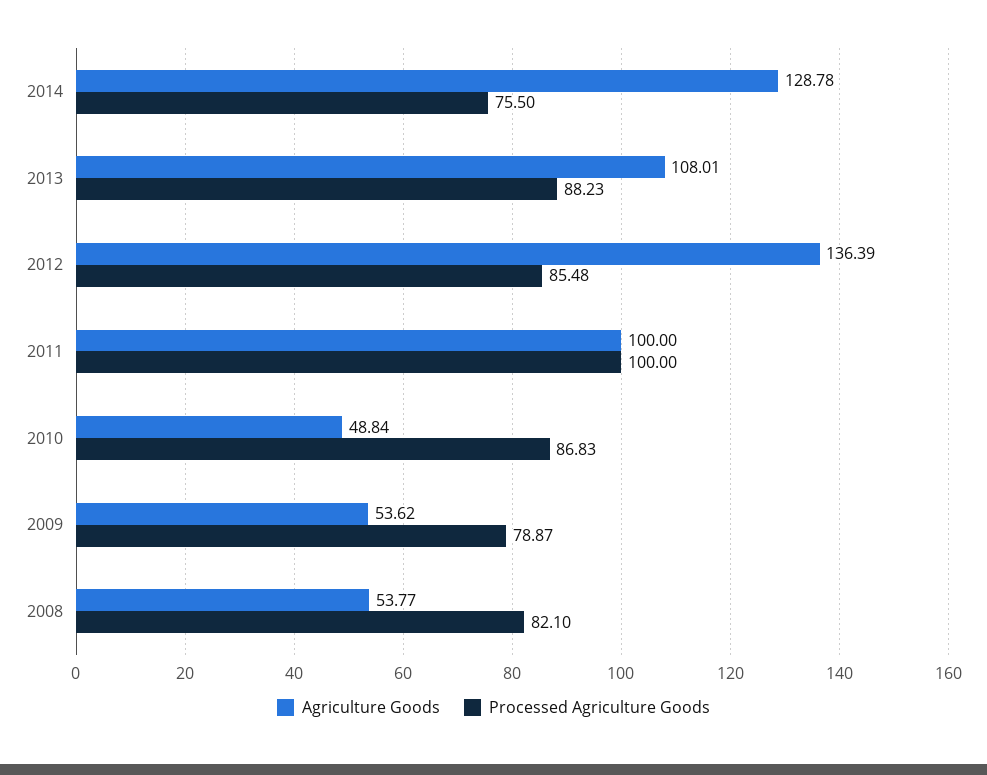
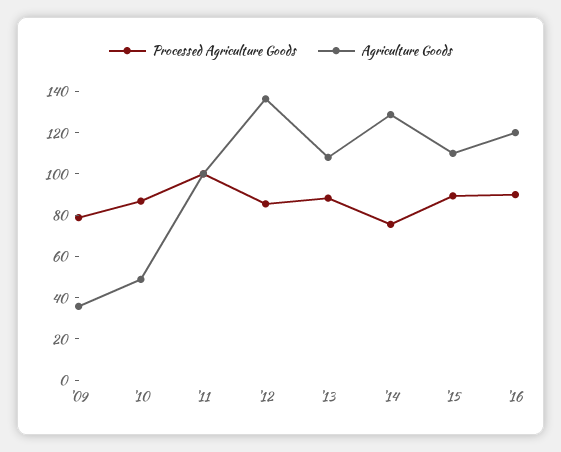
Agriculture Goods, 2009: 53.62 -> 35
Agriculture Goods, 2008: 53.77 -> none
Processed Agriculture Goods, 2008: 82.1 -> none
Processed Agriculture Goods, '15: none -> 90
Agriculture Goods, '15: none -> 110
Processed Agriculture Goods, '16: none -> 90
Agriculture Goods, '16: none -> 120

